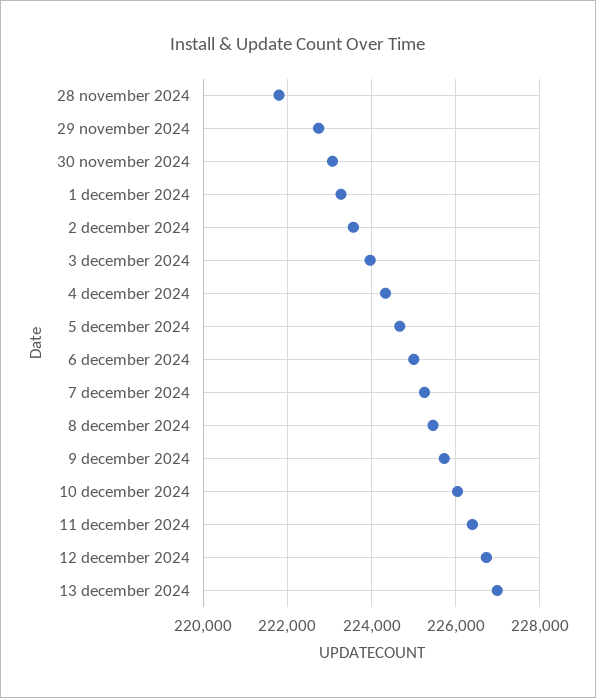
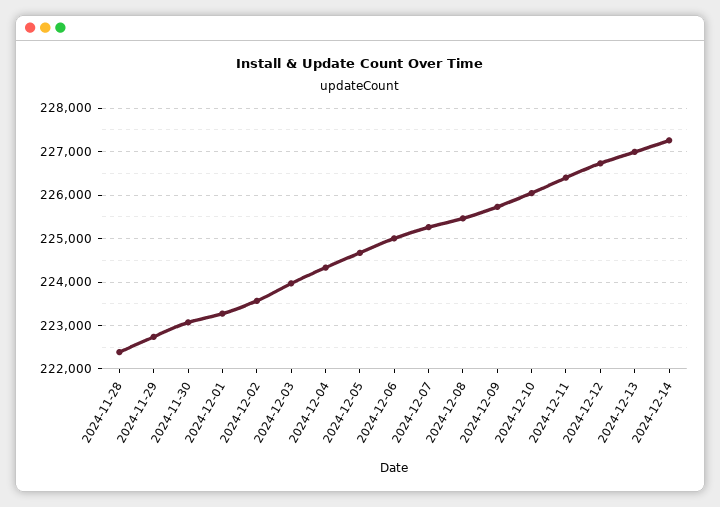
28 november 2024: 221800 -> 222400
2024-12-14: none -> 227200

